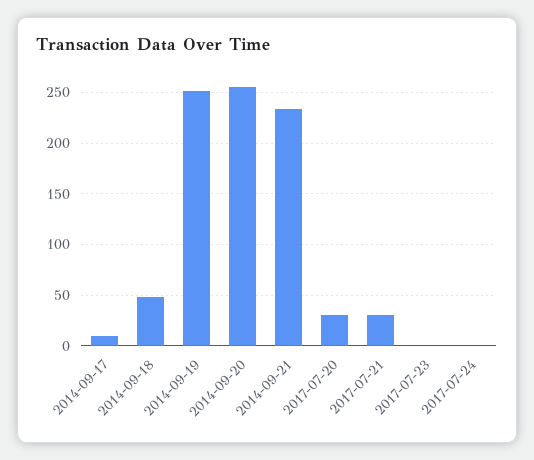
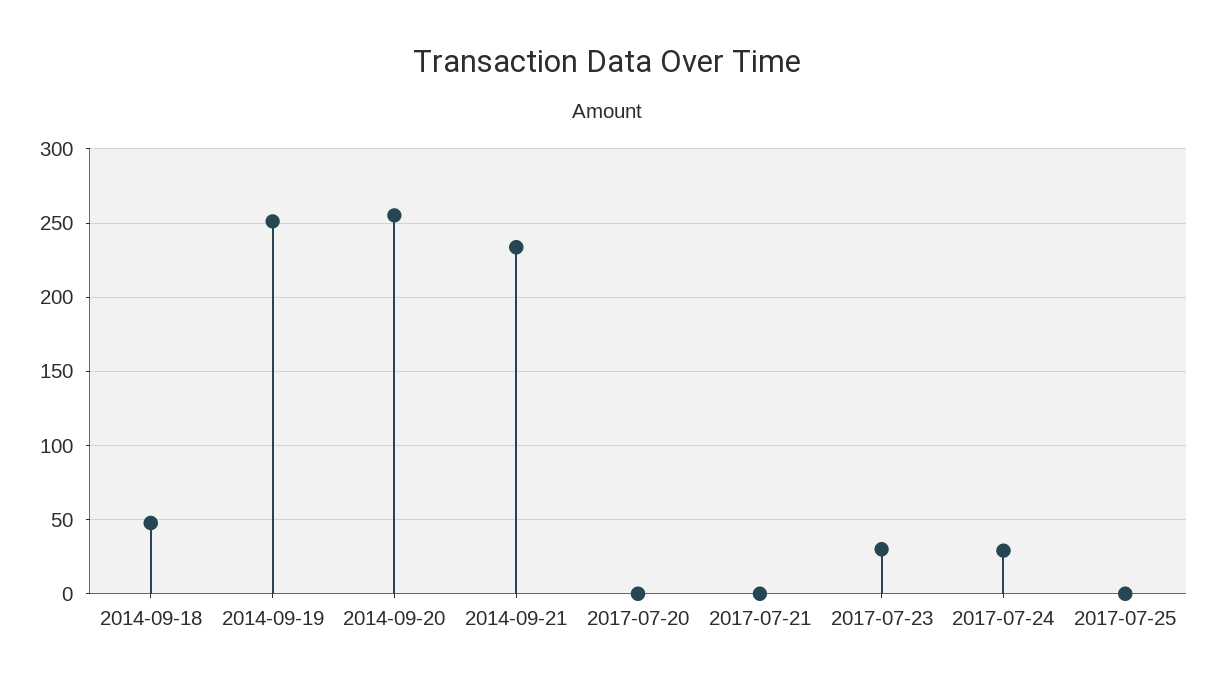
2014-09-17: 10 -> none
2017-07-20: 30 -> 0
2017-07-21: 30 -> 0
2017-07-23: 0 -> 30
2017-07-24: 0 -> 30
2017-07-25: none -> 0

